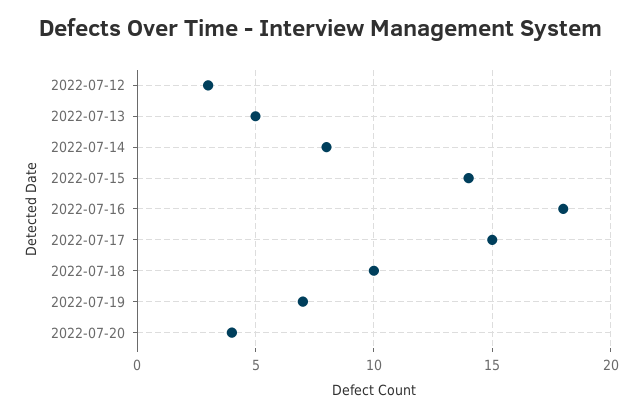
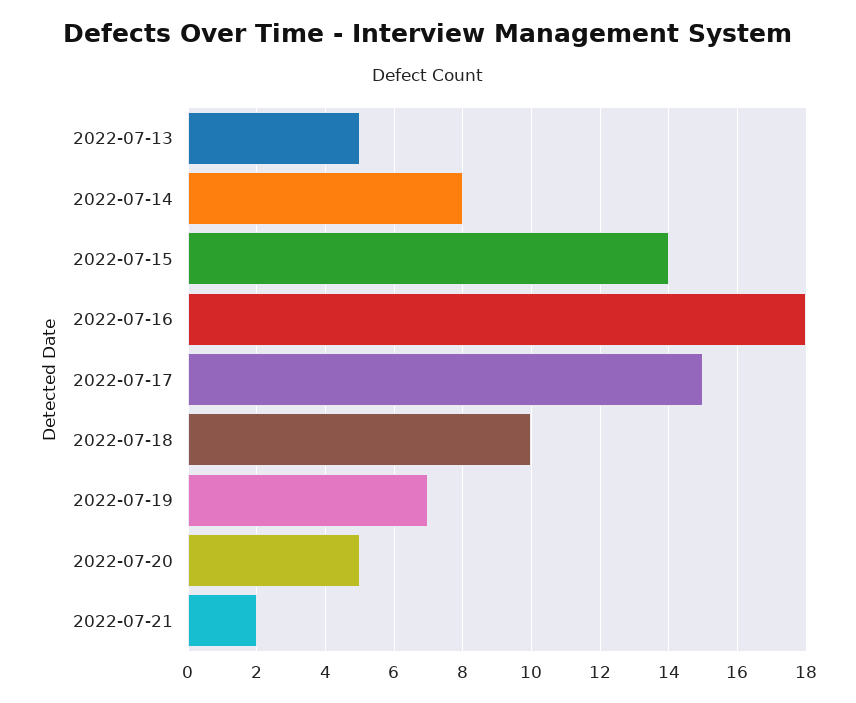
2022-07-12: 3 -> none
2022-07-20: 4 -> 5
2022-07-21: none -> 2

